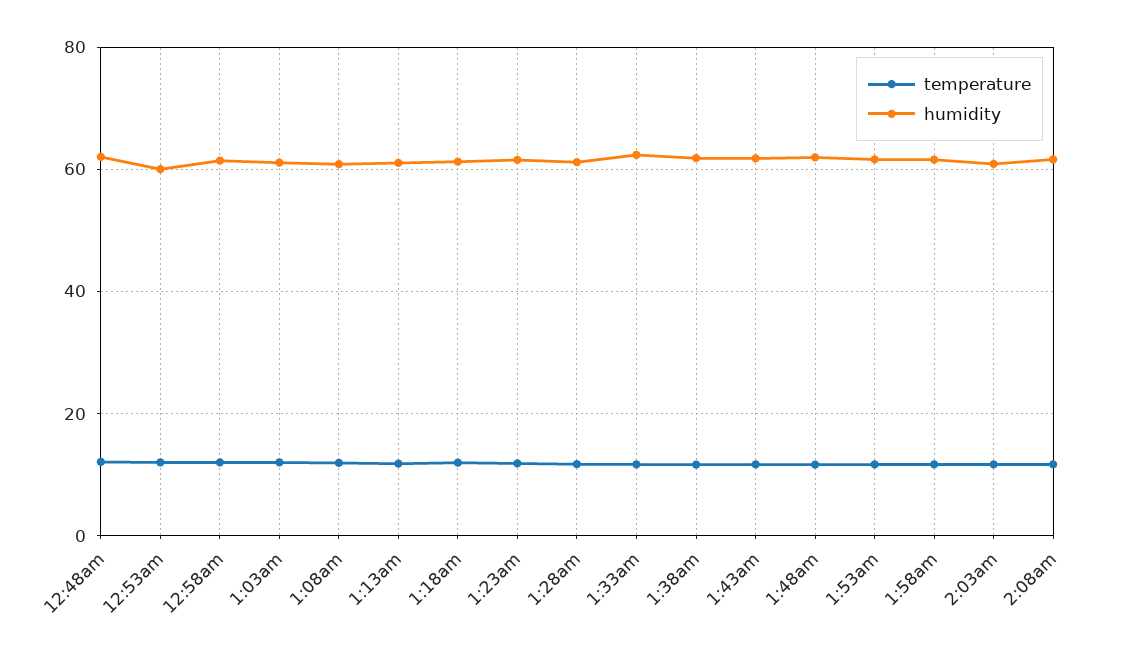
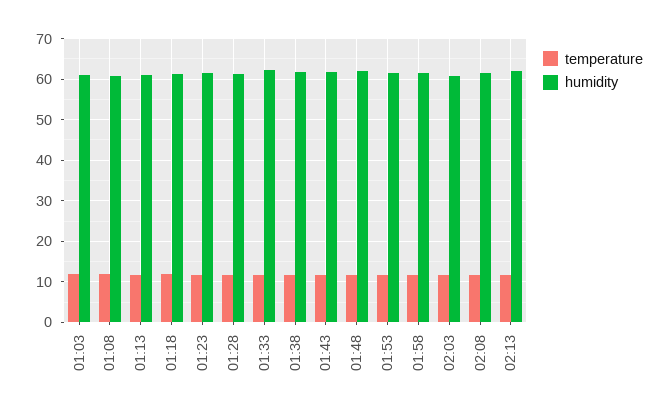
temperature, 12:48am: 12 -> none
humidity, 12:48am: 62 -> none
temperature, 12:53am: 12 -> none
humidity, 12:53am: 60 -> none
temperature, 12:58am: 12 -> none
humidity, 12:58am: 62 -> none
temperature, 02:13: none -> 12
humidity, 02:13: none -> 62

